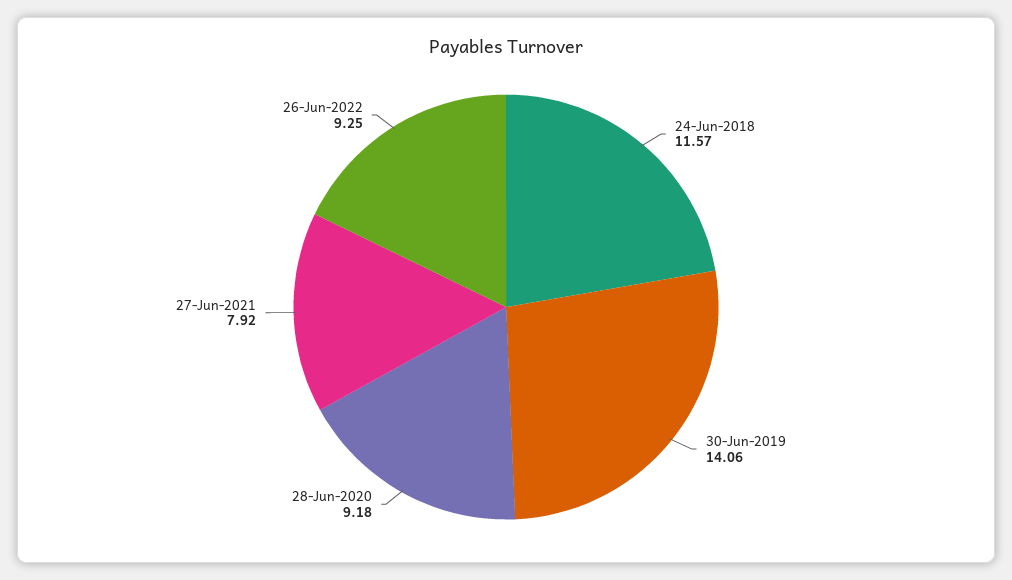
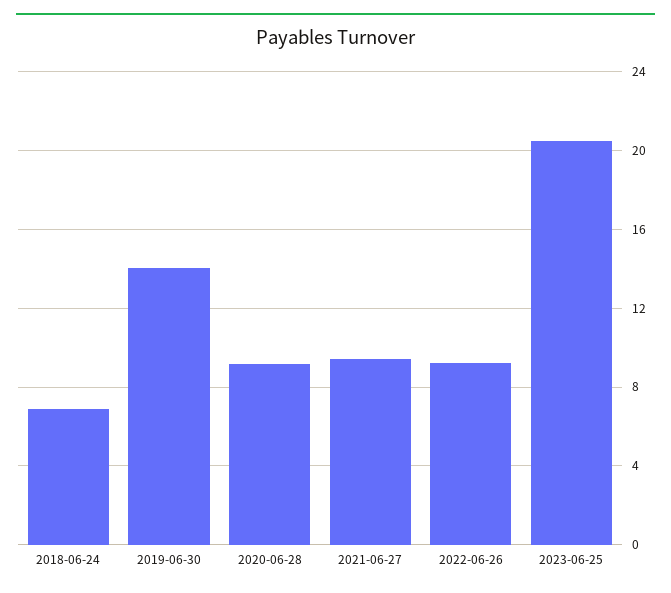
24-Jun-2018: 11.57 -> 7
27-Jun-2021: 7.92 -> 9.5
2023-06-25: none -> 20.5

